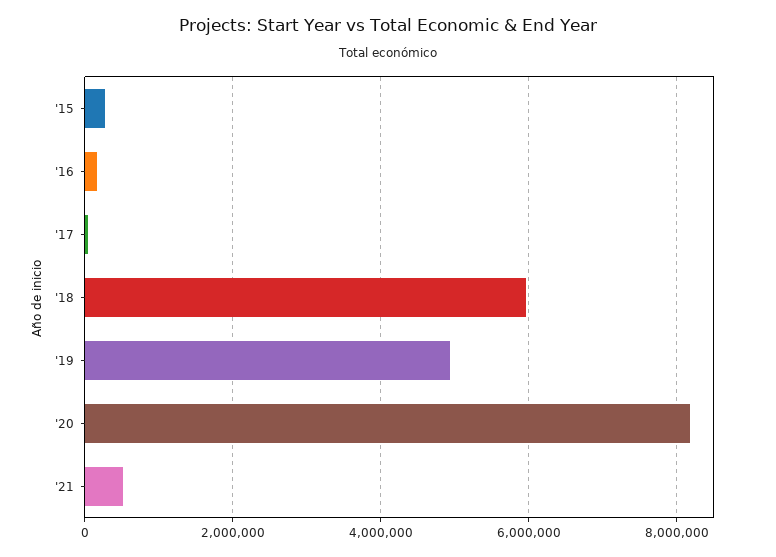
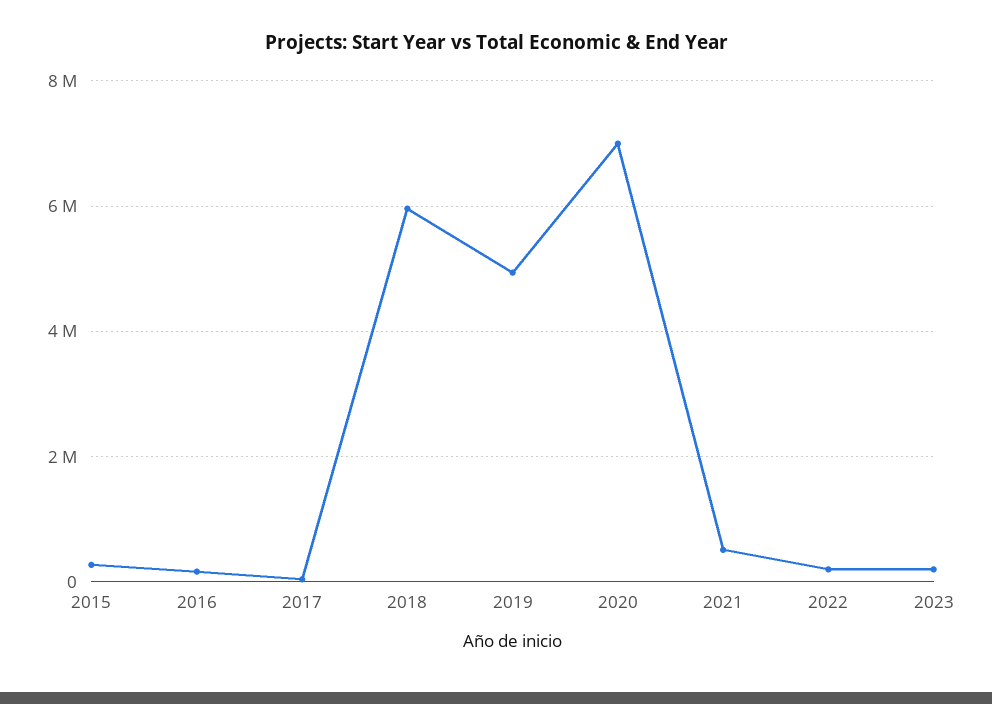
'20: 8200000 -> 7000000
2022: none -> 200000
2023: none -> 200000

